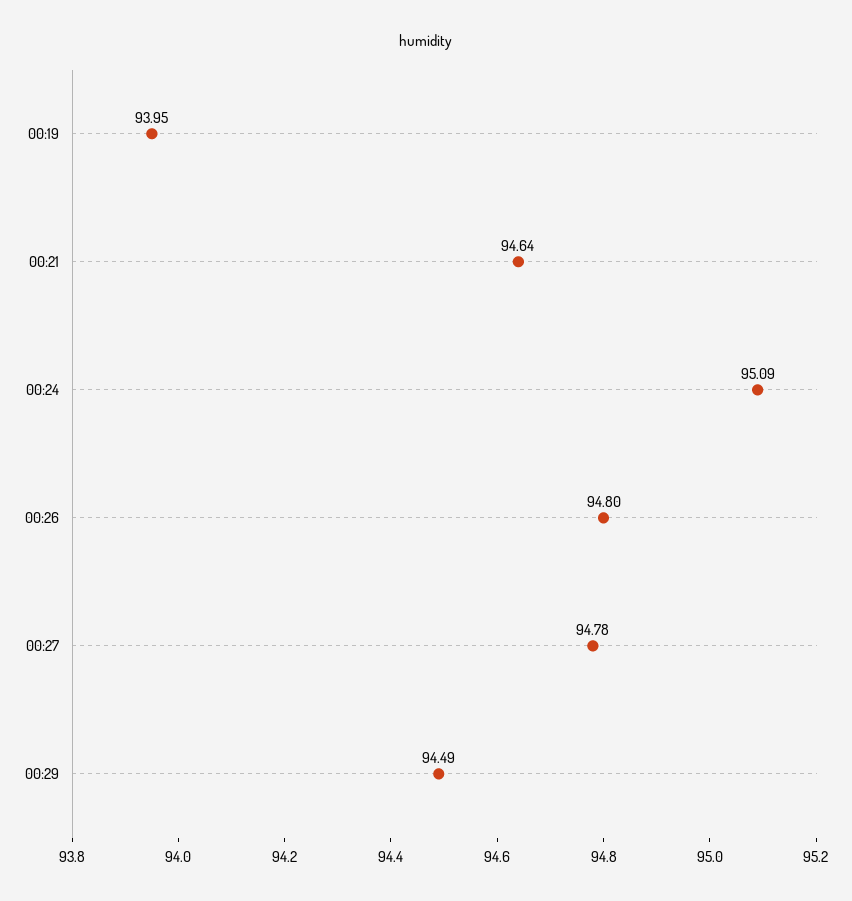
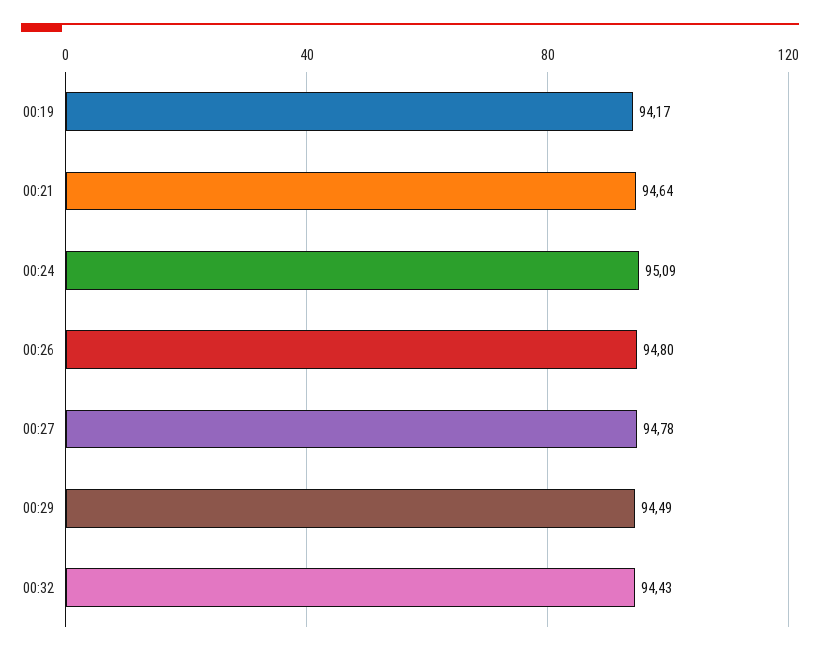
00:19: 93.95 -> 94.17
00:32: none -> 94.43

